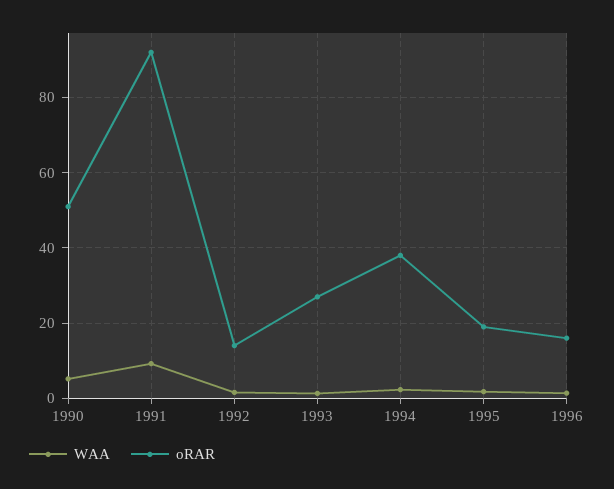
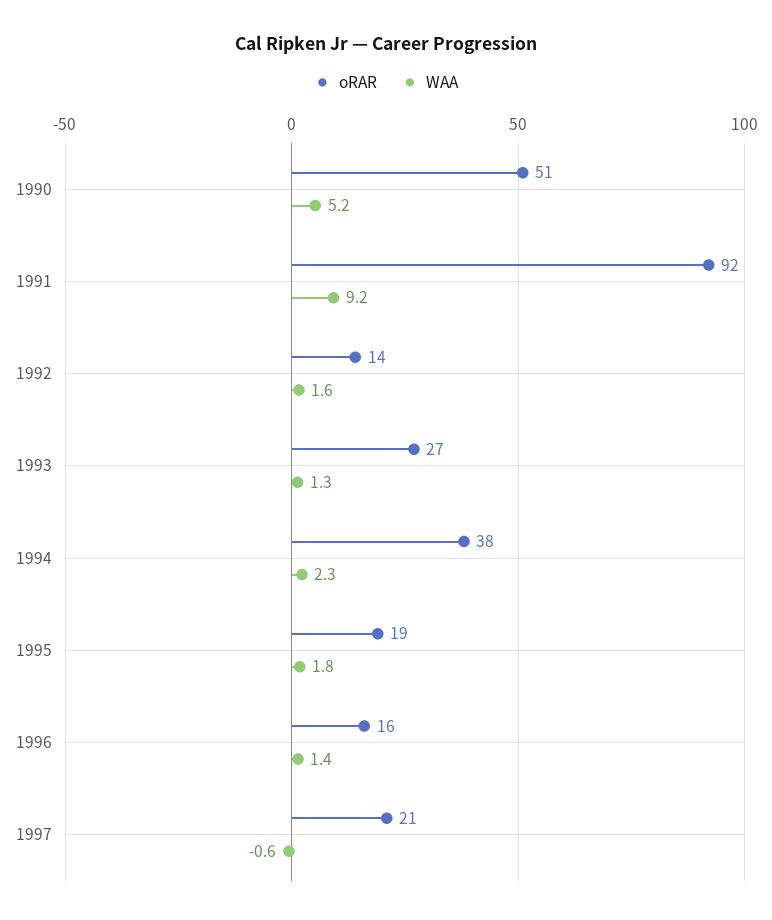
oRAR, 1997: none -> 21
WAA, 1997: none -> -0.6

